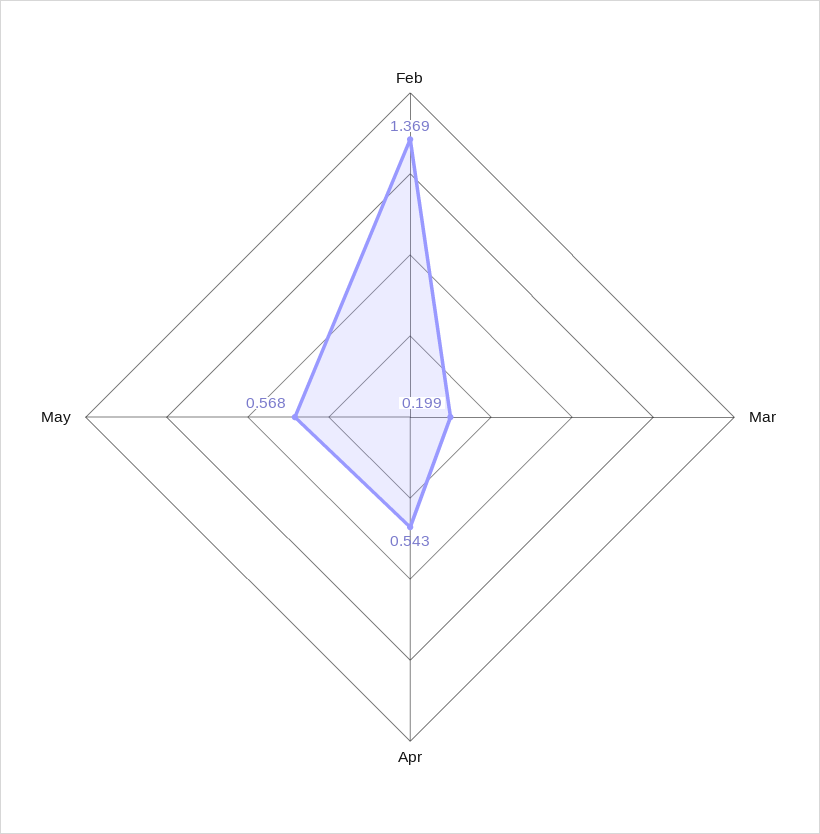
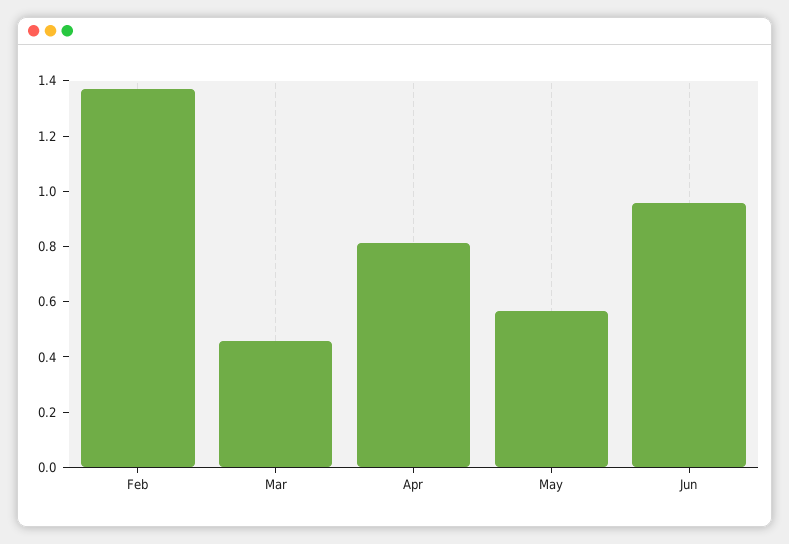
Mar: 0.199 -> 0.45
Apr: 0.543 -> 0.8
Jun: none -> 0.95

